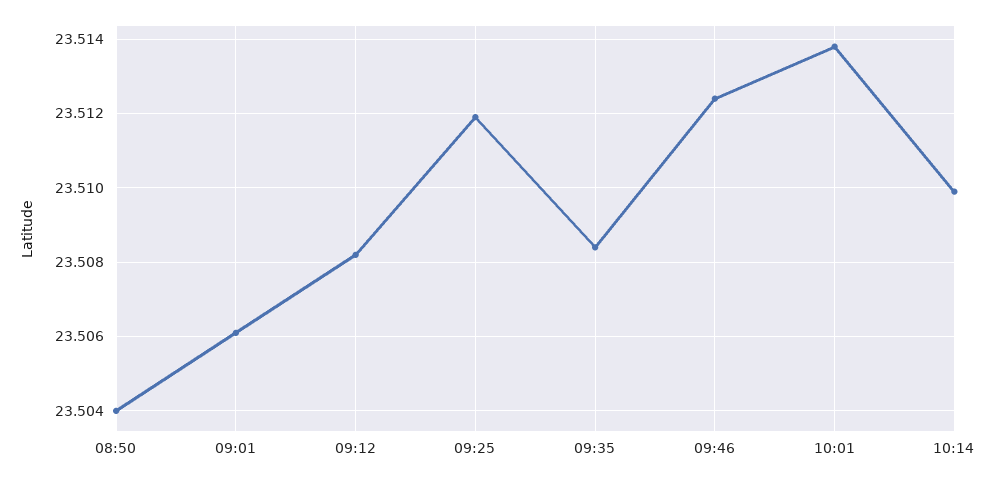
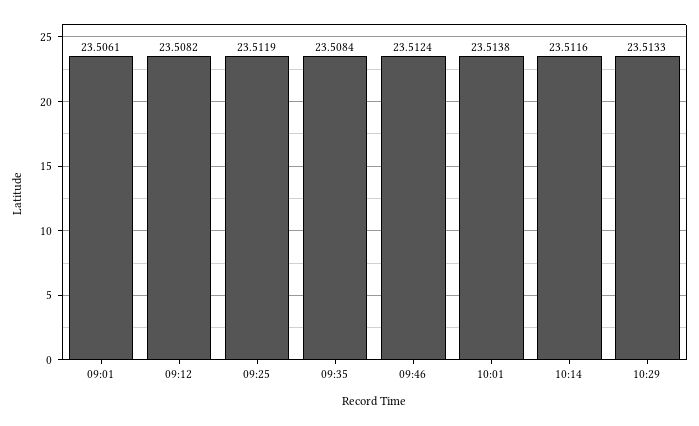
08:50: 23.504 -> none
10:14: 23.51 -> 23.5116
10:29: none -> 23.5133

